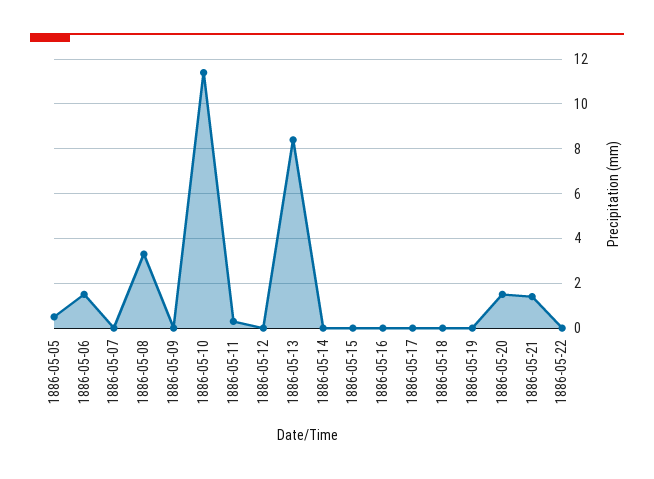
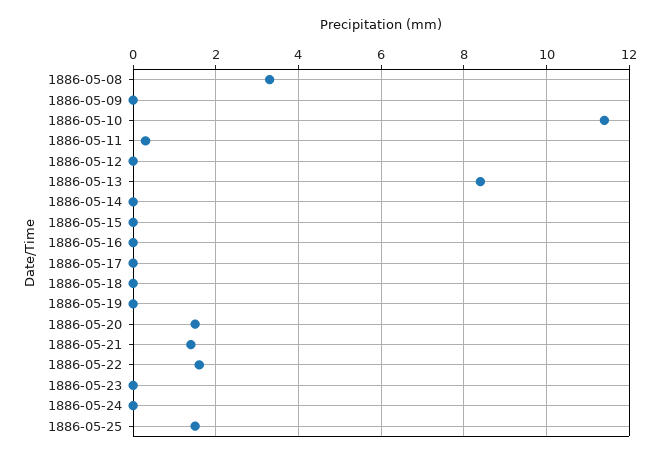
1886-05-05: 0.5 -> none
1886-05-06: 1.5 -> none
1886-05-07: 0 -> none
1886-05-22: 0 -> 1.5
1886-05-23: none -> 0
1886-05-24: none -> 0
1886-05-25: none -> 1.5

